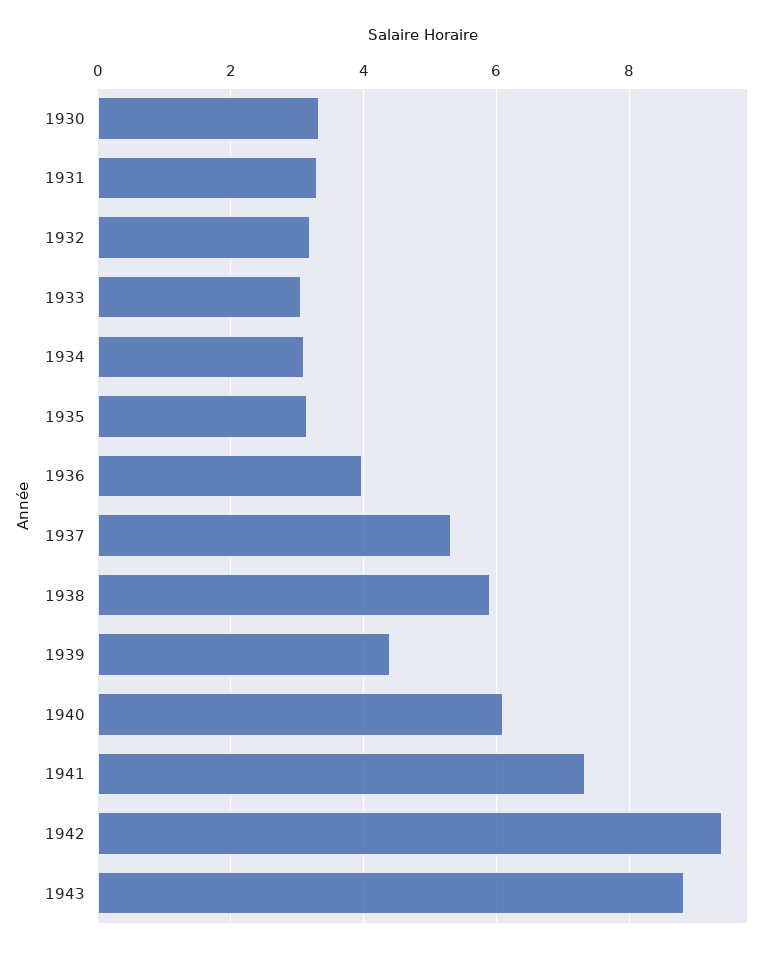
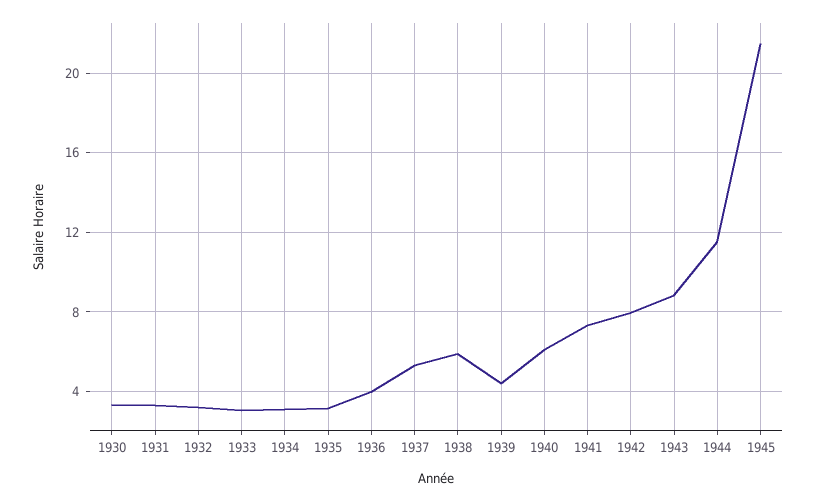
1942: 9.4 -> 8
1944: none -> 11.5
1945: none -> 21.5

